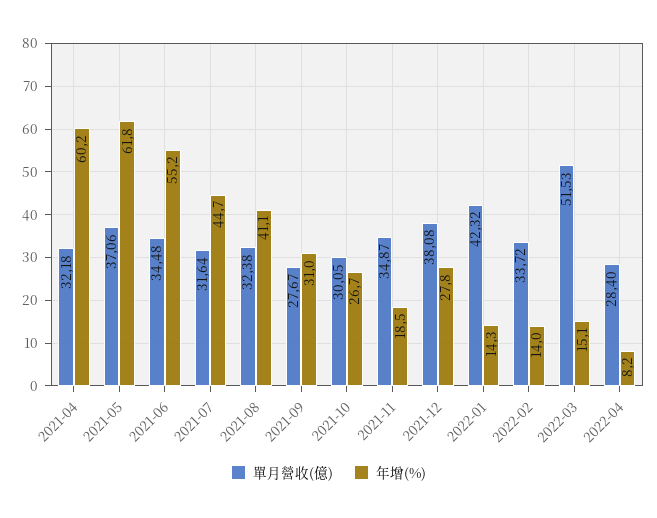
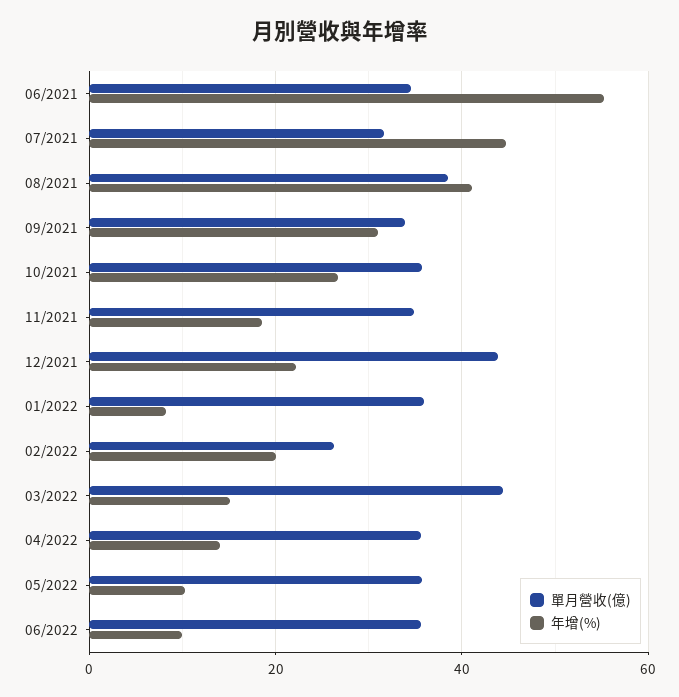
單月營收(億), 2021-04: 32.18 -> none
年增(%), 2021-04: 60.2 -> none
單月營收(億), 2021-05: 37.06 -> none
年增(%), 2021-05: 61.8 -> none
單月營收(億), 2021-08: 32.38 -> 38
單月營收(億), 2021-09: 27.67 -> 34
單月營收(億), 2021-10: 30.05 -> 36
單月營收(億), 2021-12: 38.08 -> 44
年增(%), 2021-12: 27.8 -> 22
單月營收(億), 2022-01: 42.32 -> 36
年增(%), 2022-01: 14.3 -> 8
單月營收(億), 2022-02: 33.72 -> 26
年增(%), 2022-02: 14 -> 20
單月營收(億), 2022-03: 51.53 -> 44
單月營收(億), 2022-04: 28.4 -> 36
年增(%), 2022-04: 8.2 -> 14
單月營收(億), 05/2022: none -> 36
年增(%), 05/2022: none -> 10
單月營收(億), 06/2022: none -> 36
年增(%), 06/2022: none -> 10

